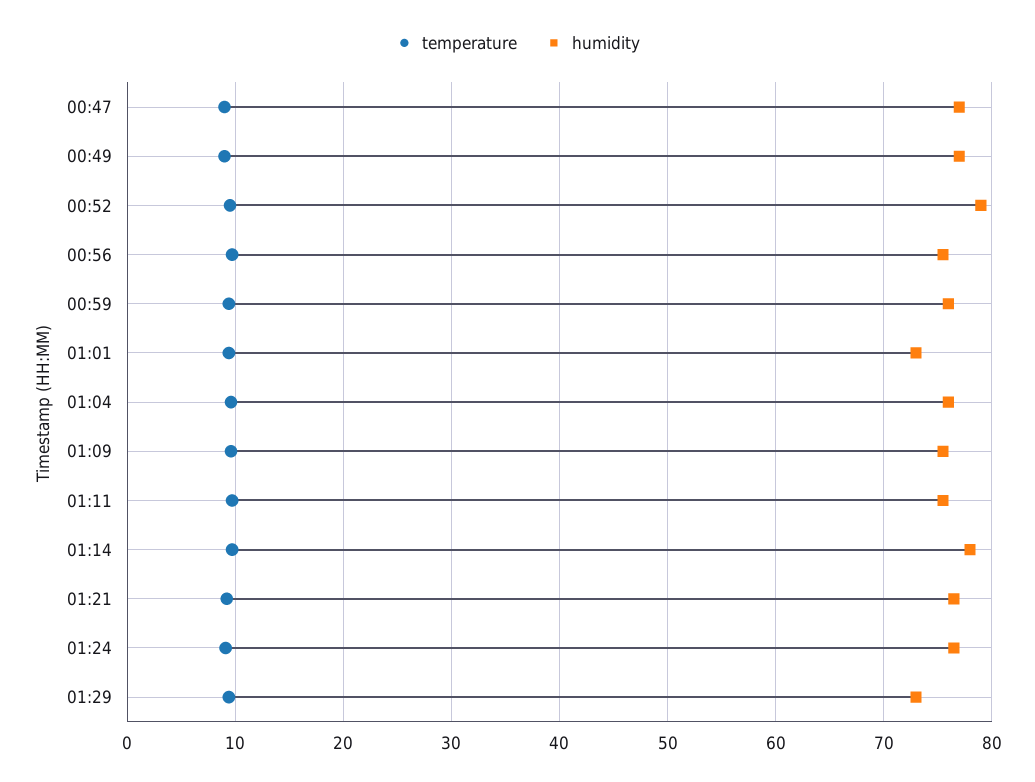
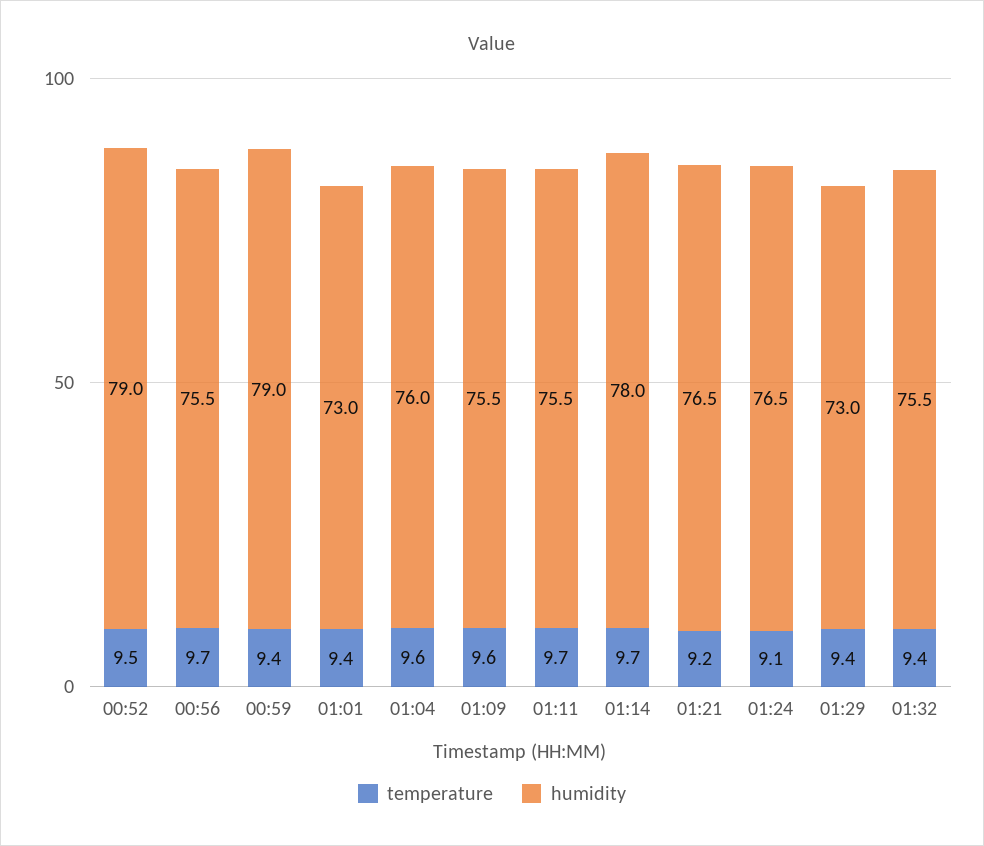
temperature, 00:47: 9 -> none
humidity, 00:47: 77 -> none
temperature, 00:49: 9 -> none
humidity, 00:49: 77 -> none
humidity, 00:59: 76 -> 79
temperature, 01:32: none -> 9.4
humidity, 01:32: none -> 75.5

